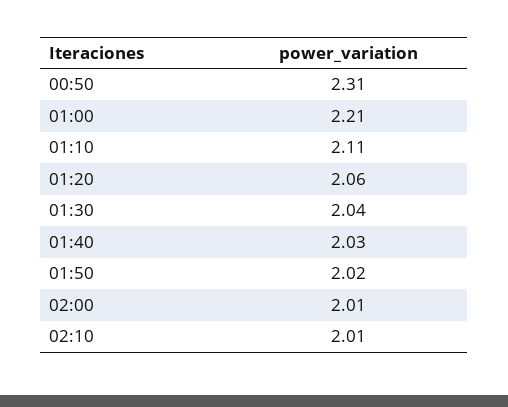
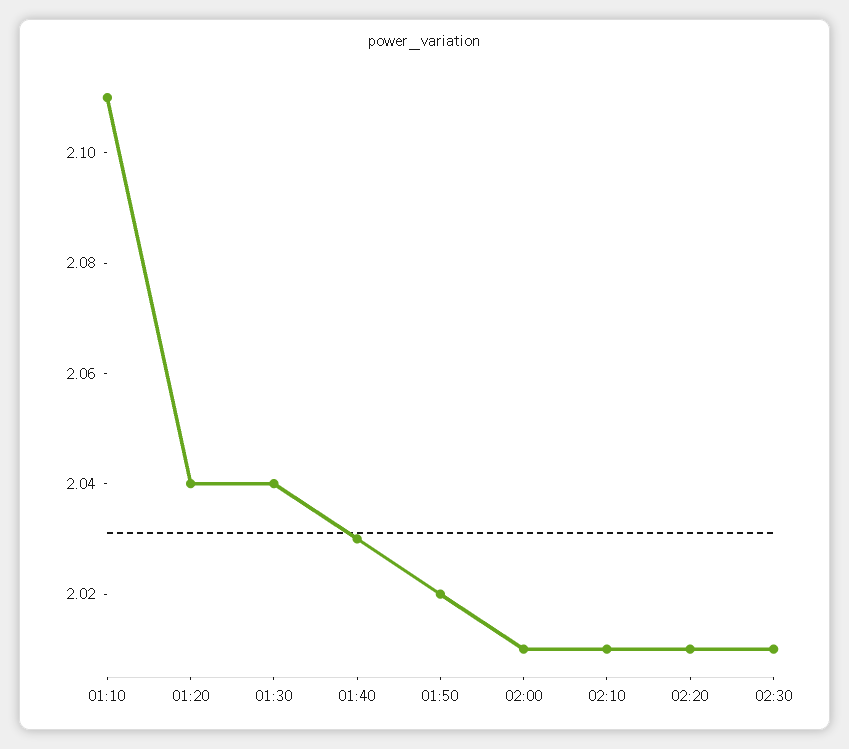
00:50: 2.31 -> none
01:00: 2.21 -> none
01:20: 2.06 -> 2.04
02:20: none -> 2.01
02:30: none -> 2.01

